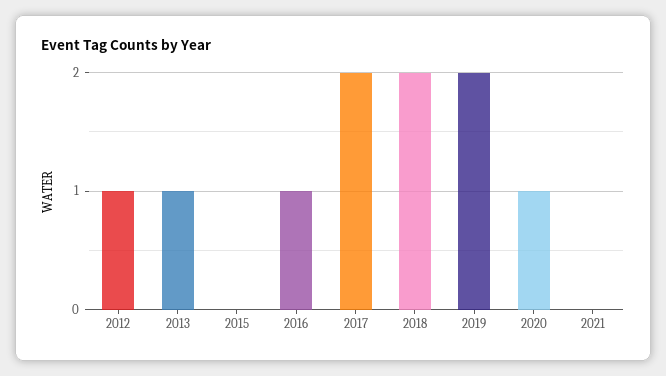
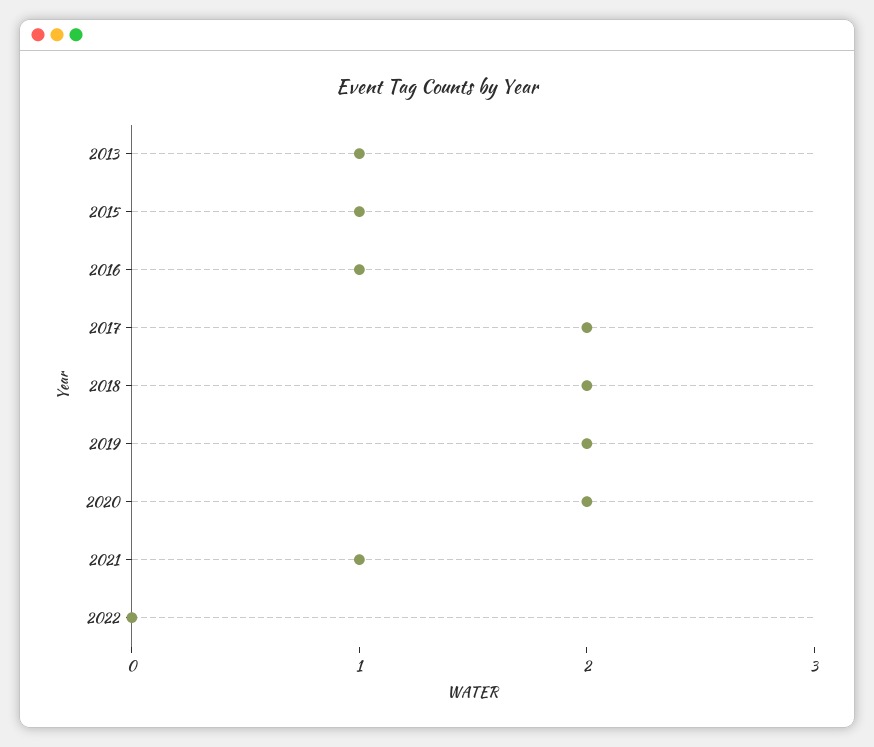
2012: 1 -> none
2015: 0 -> 1
2020: 1 -> 2
2021: 0 -> 1
2022: none -> 0

